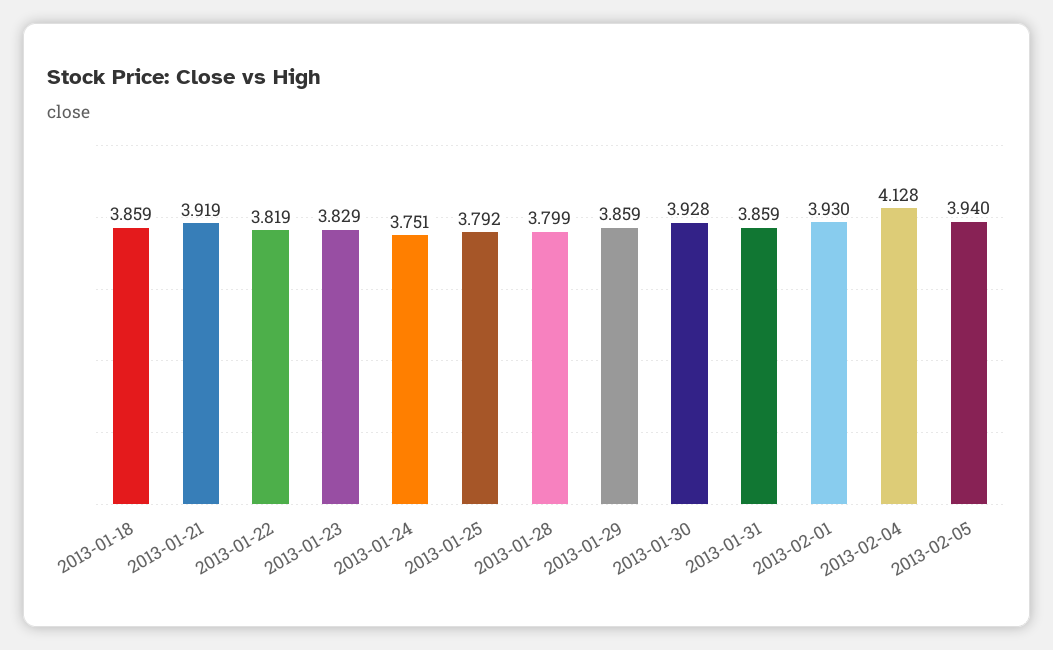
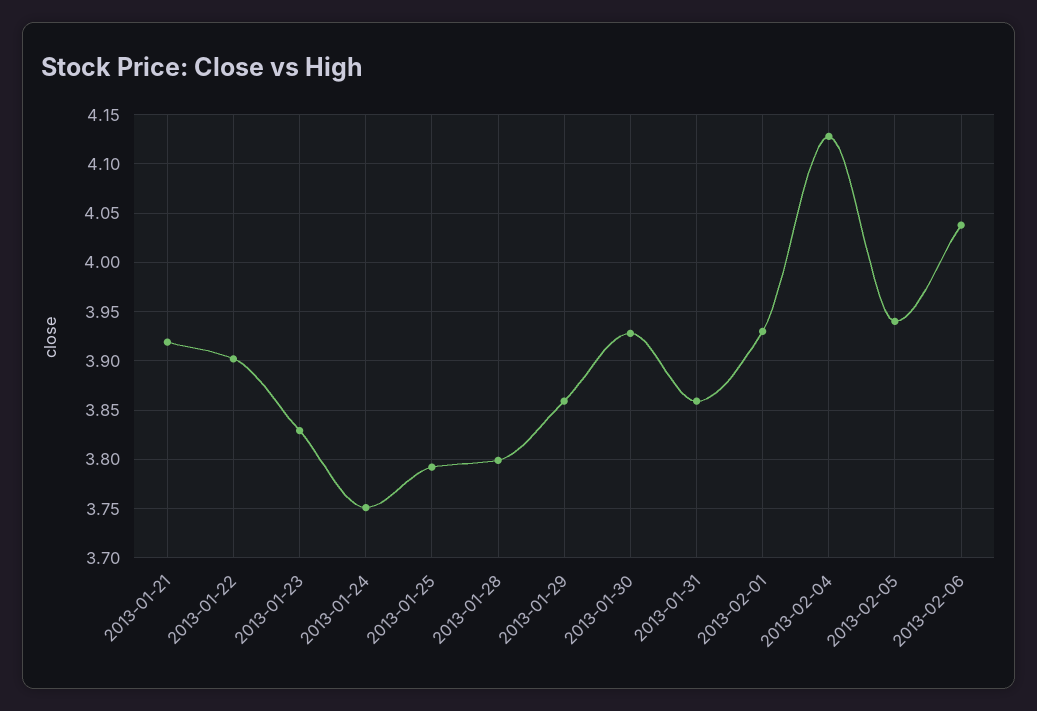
2013-01-18: 3.859 -> none
2013-01-22: 3.819 -> 3.9
2013-02-06: none -> 4.04

